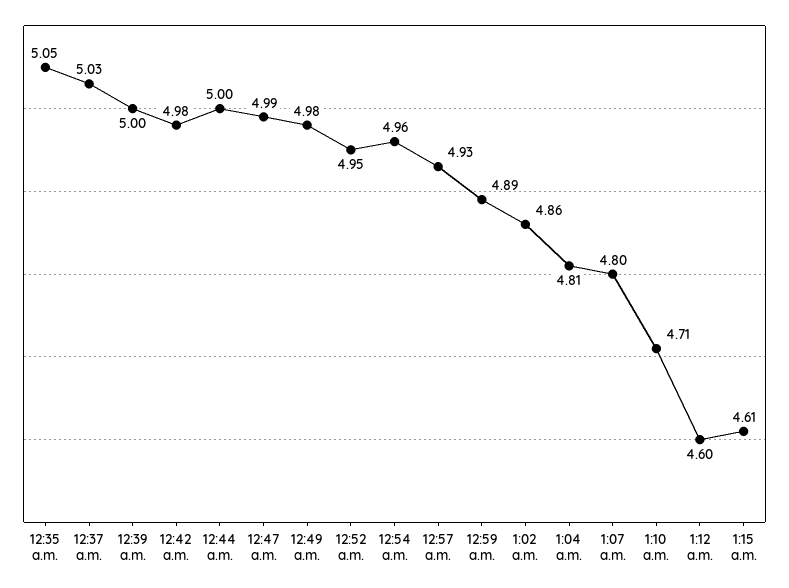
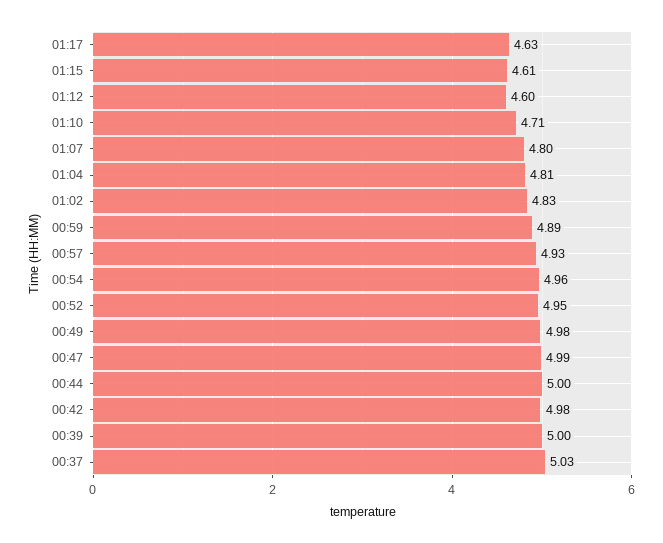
12:35 a.m.: 5.05 -> none
1:02 a.m.: 4.86 -> 4.83
01:17: none -> 4.63

